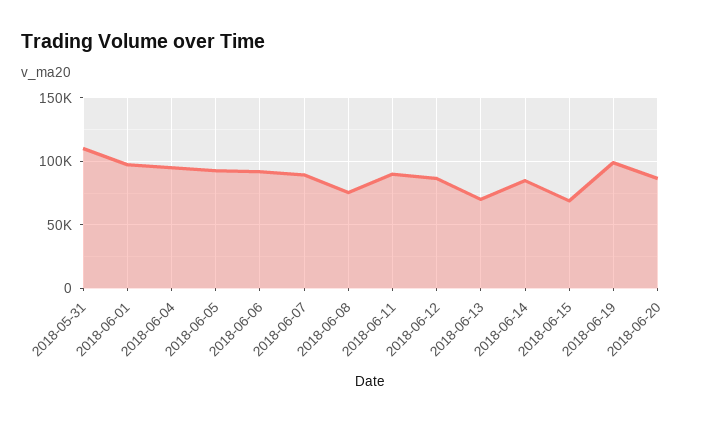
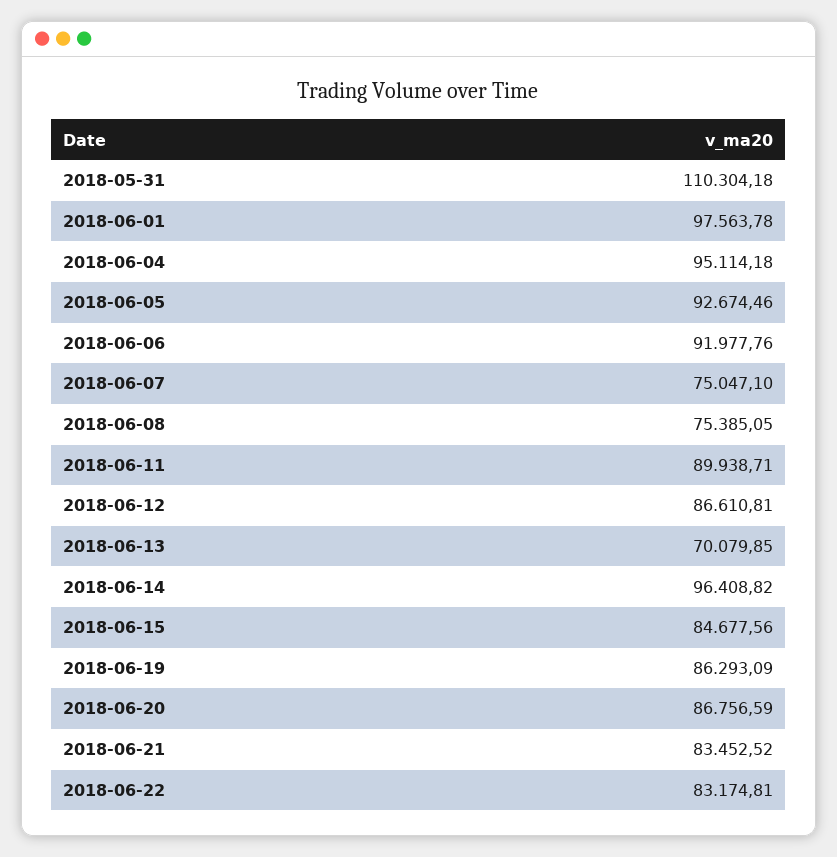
2018-06-07: 90000 -> 75047.1
2018-06-14: 85000 -> 96408.82
2018-06-15: 70000 -> 84677.56
2018-06-19: 100000 -> 86293.09
2018-06-21: none -> 83452.52
2018-06-22: none -> 83174.81

